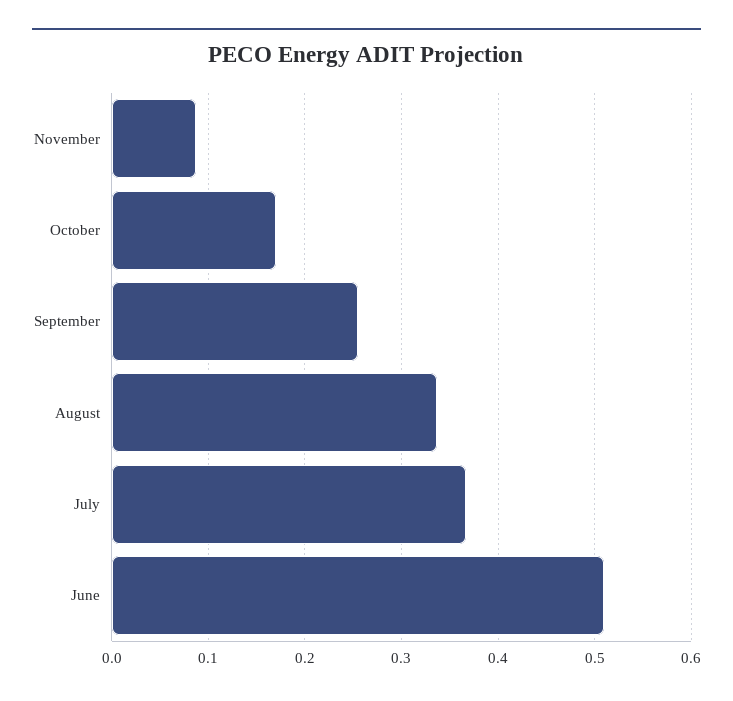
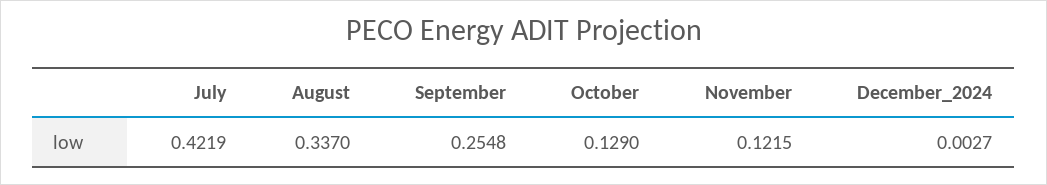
November: 0.09 -> 0.1215
October: 0.17 -> 0.129
July: 0.37 -> 0.4219
June: 0.51 -> none
December_2024: none -> 0.0027

